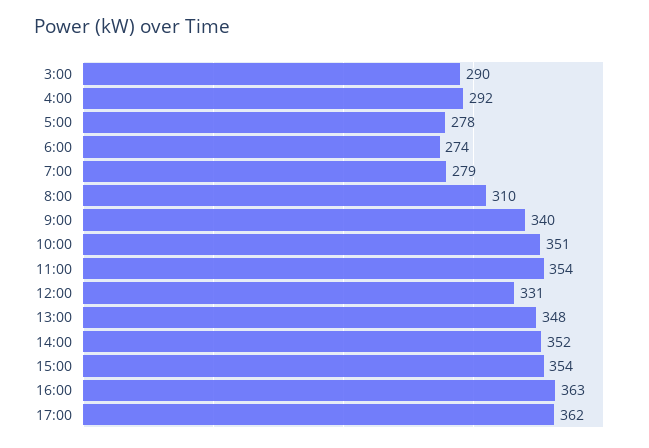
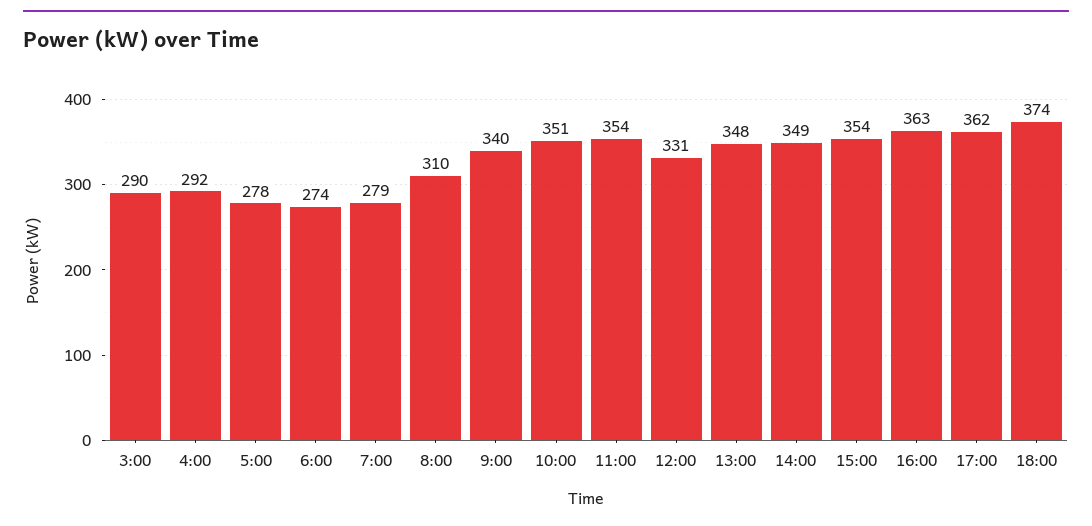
14:00: 352 -> 349
18:00: none -> 374

